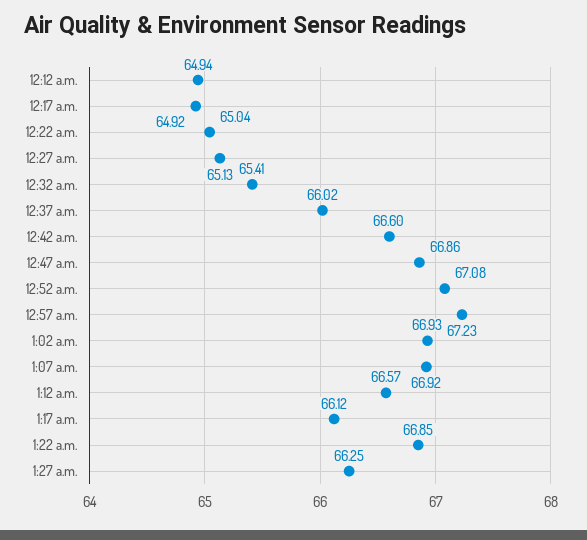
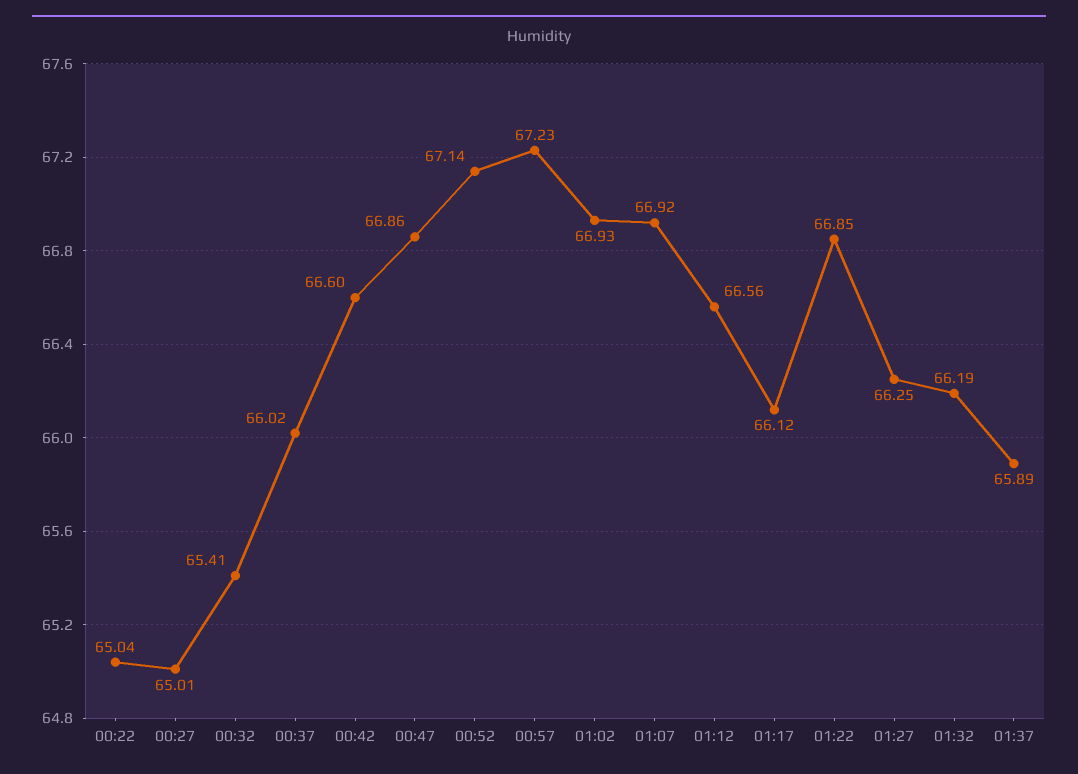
12:12 a.m.: 64.94 -> none
12:17 a.m.: 64.92 -> none
12:27 a.m.: 65.13 -> 65.01
12:52 a.m.: 67.08 -> 67.14
1:12 a.m.: 66.57 -> 66.56
01:32: none -> 66.19
01:37: none -> 65.89

